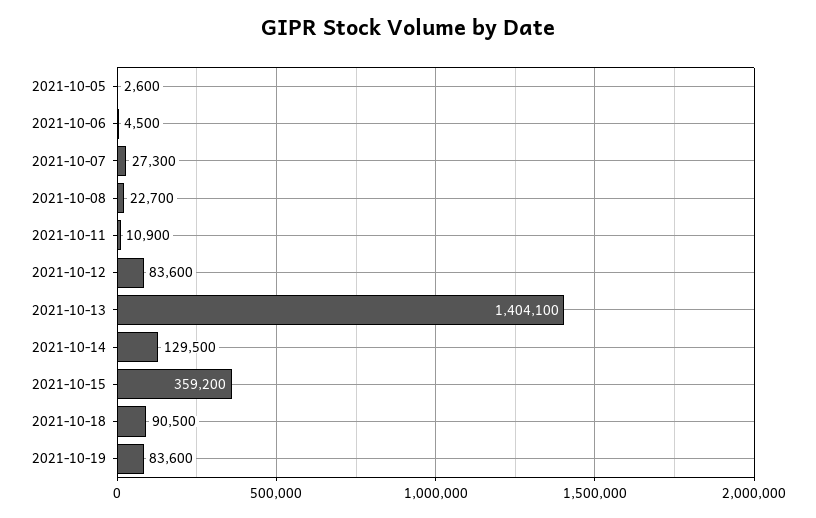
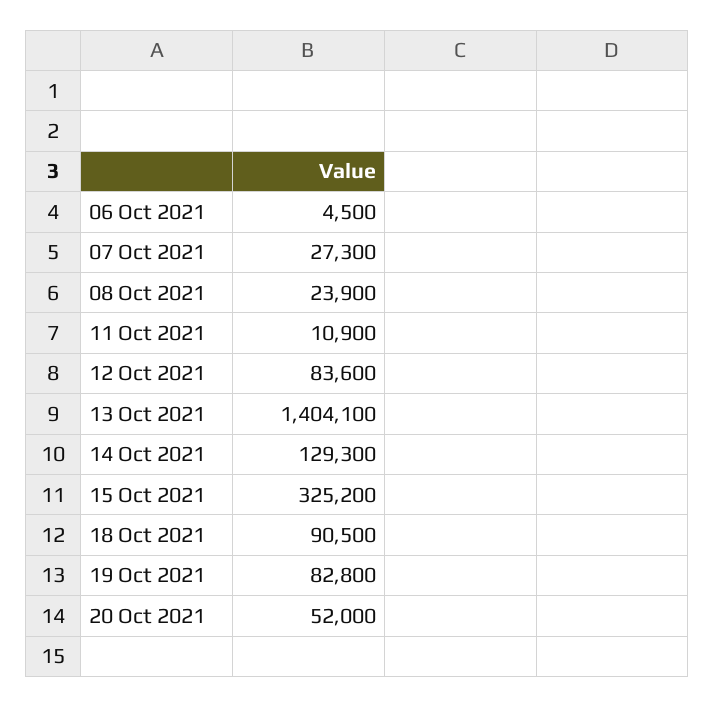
2021-10-05: 2600 -> none
2021-10-08: 22700 -> 23900
2021-10-14: 129500 -> 129300
2021-10-15: 359200 -> 325200
2021-10-19: 83600 -> 82800
20 Oct 2021: none -> 52000

